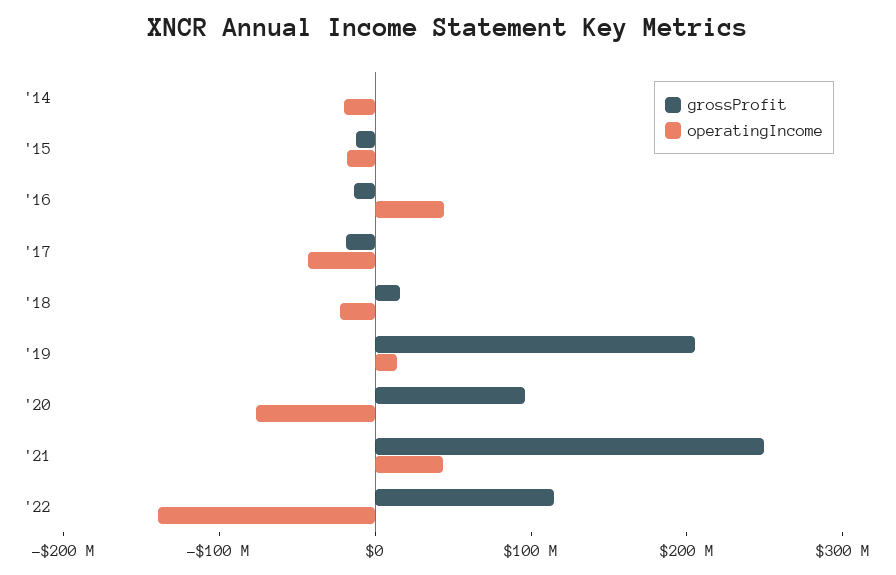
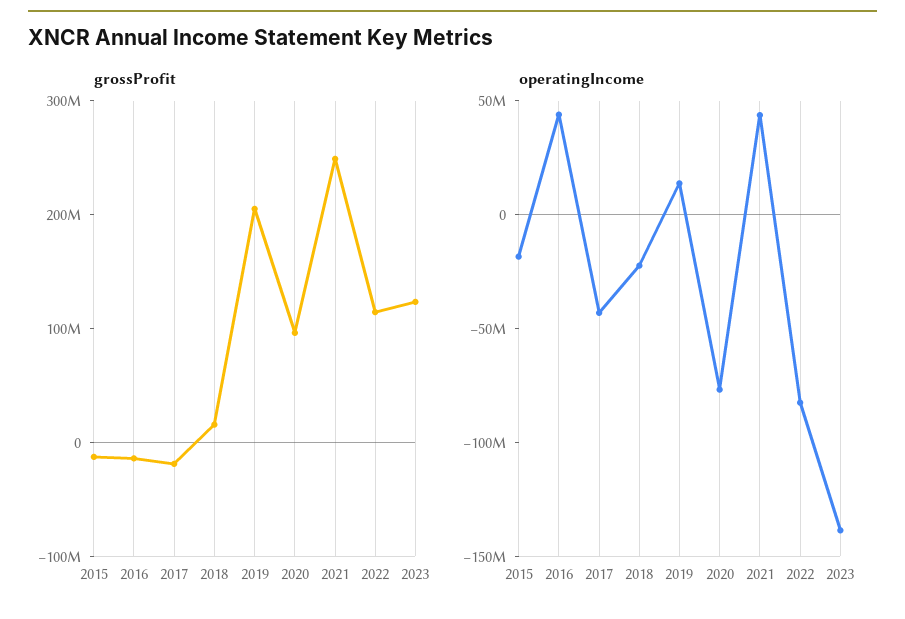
grossProfit, '14: 0 -> none
operatingIncome, '14: -20000000 -> none
operatingIncome, '22: -140000000 -> -80000000
grossProfit, 2023: none -> 120000000
operatingIncome, 2023: none -> -140000000

